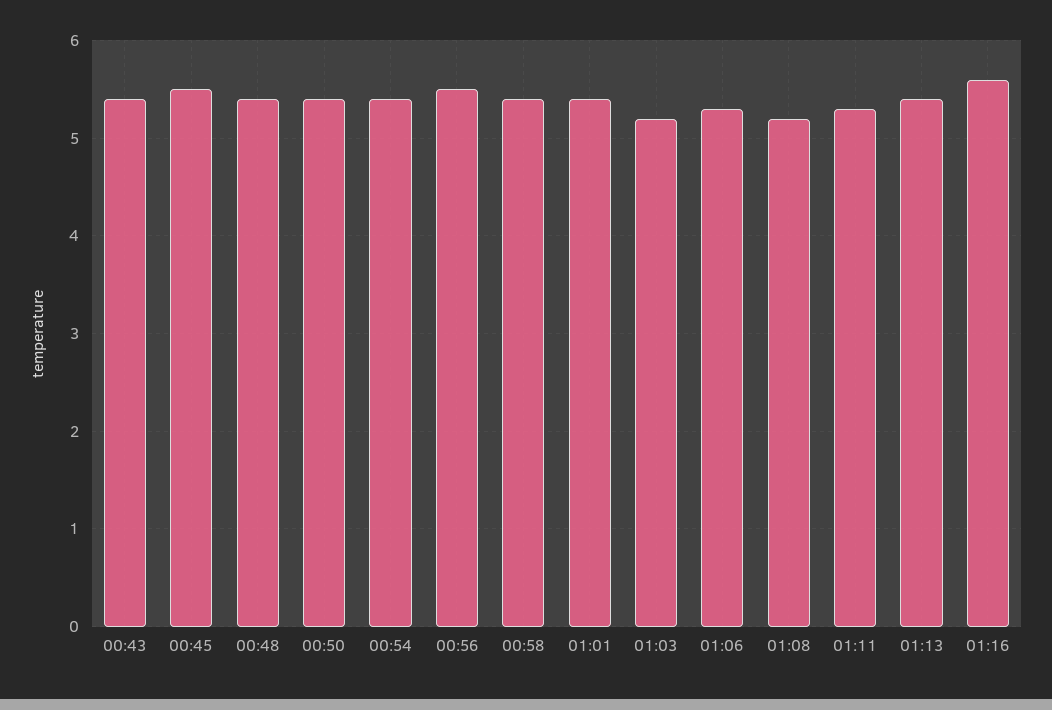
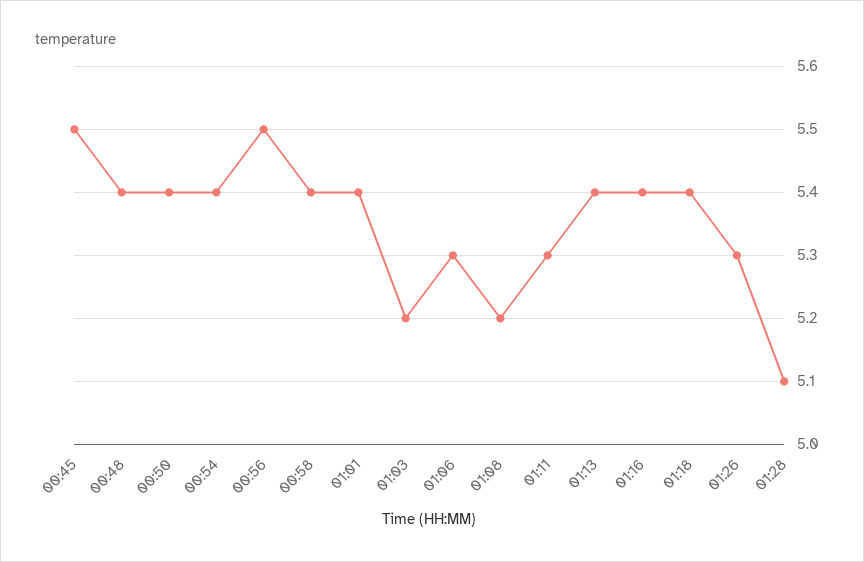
00:43: 5.4 -> none
01:16: 5.6 -> 5.4
01:18: none -> 5.4
01:26: none -> 5.3
01:28: none -> 5.1

